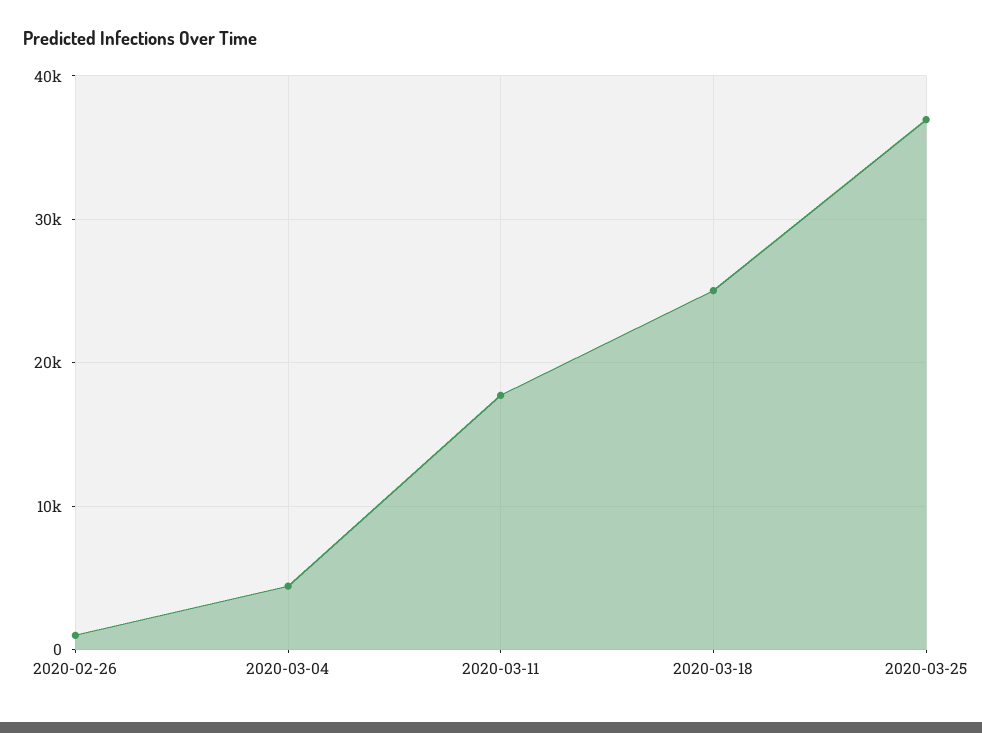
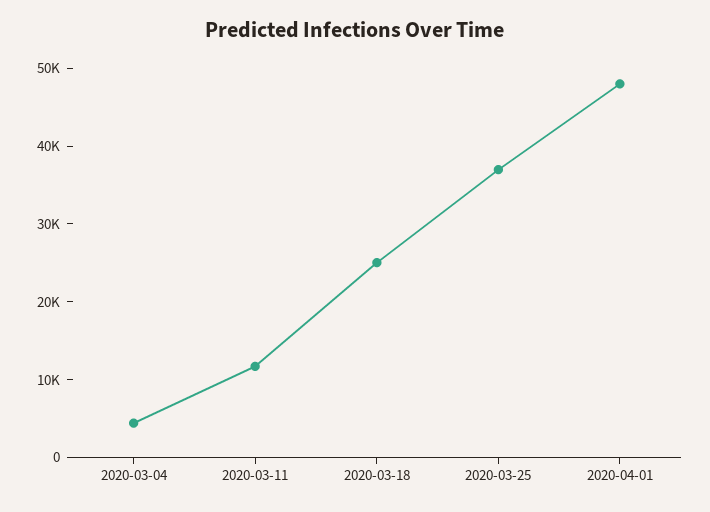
2020-02-26: 1000 -> none
2020-03-11: 18000 -> 12000
2020-04-01: none -> 48000

